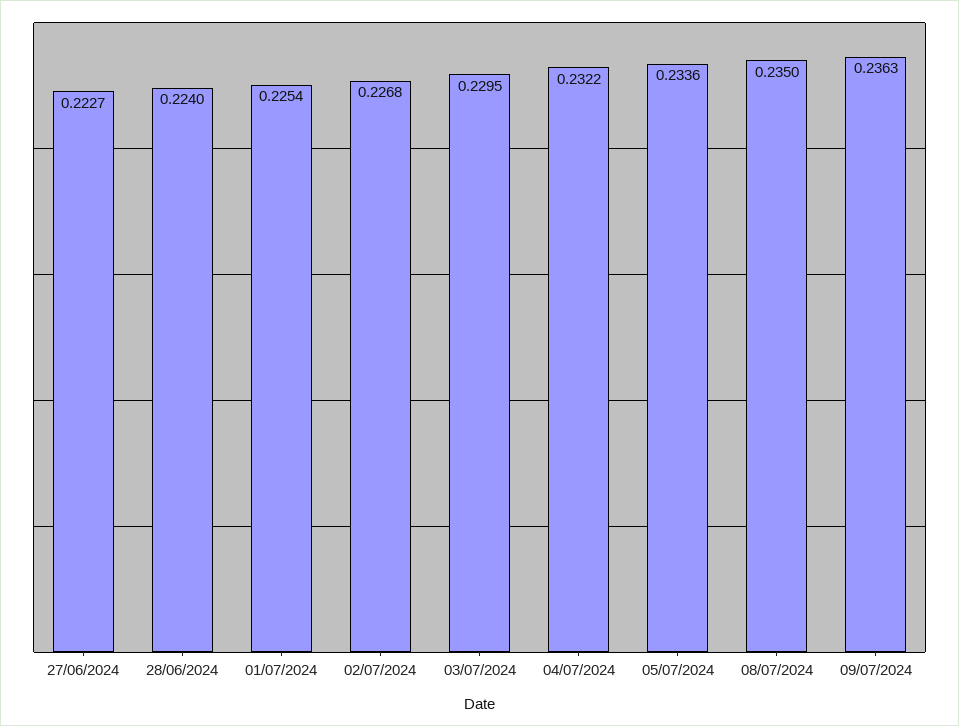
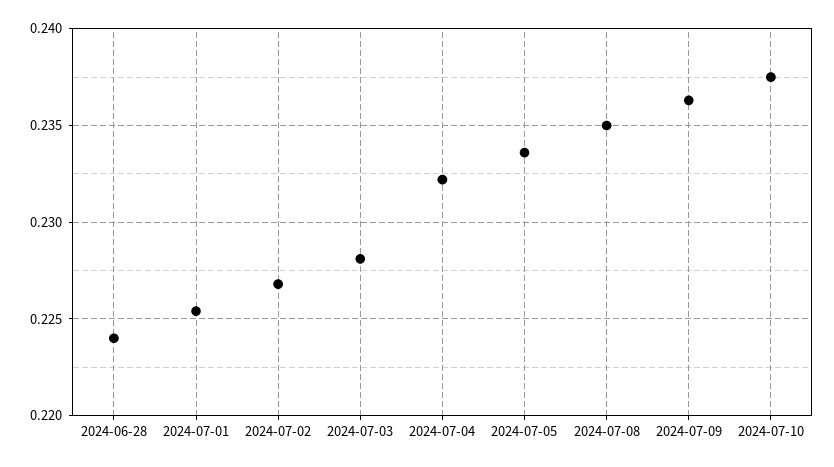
27/06/2024: 0.2227 -> none
03/07/2024: 0.2295 -> 0.228
2024-07-10: none -> 0.2375

